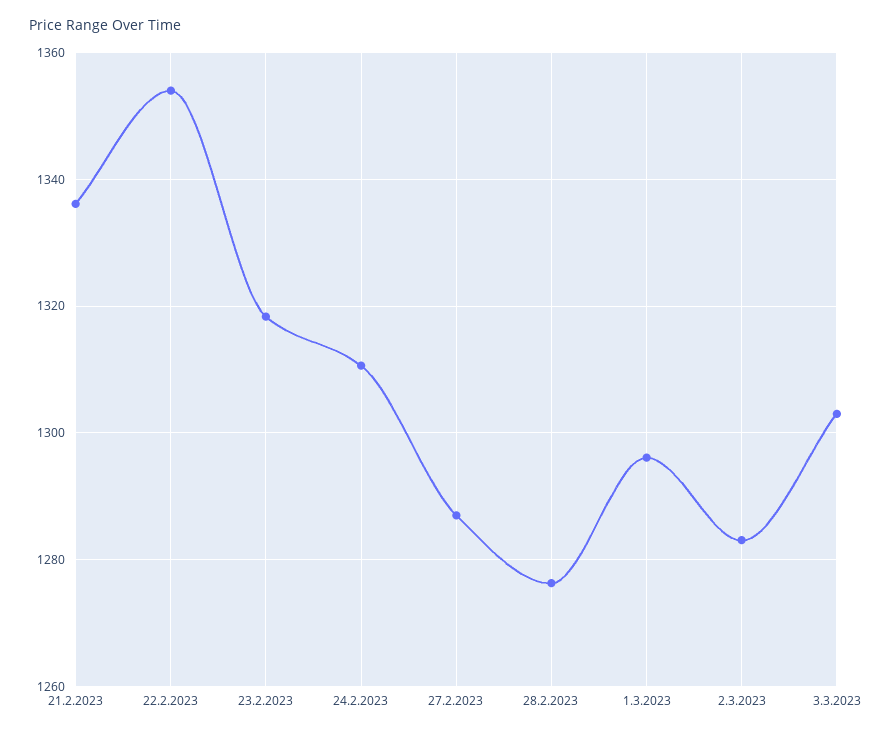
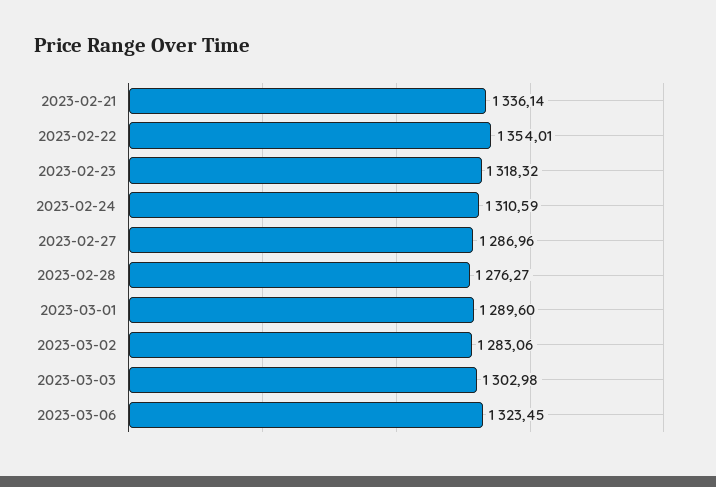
1.3.2023: 1296 -> 1289.6
2023-03-06: none -> 1323.45

